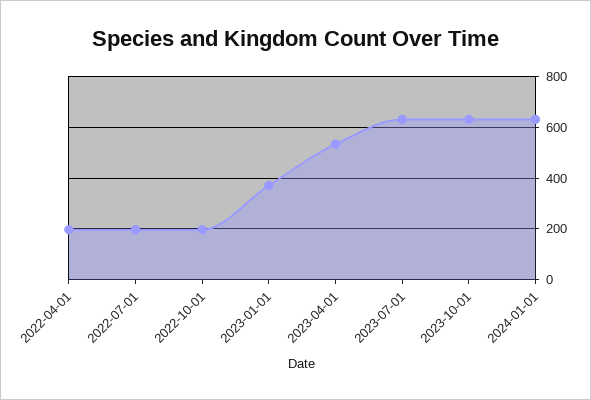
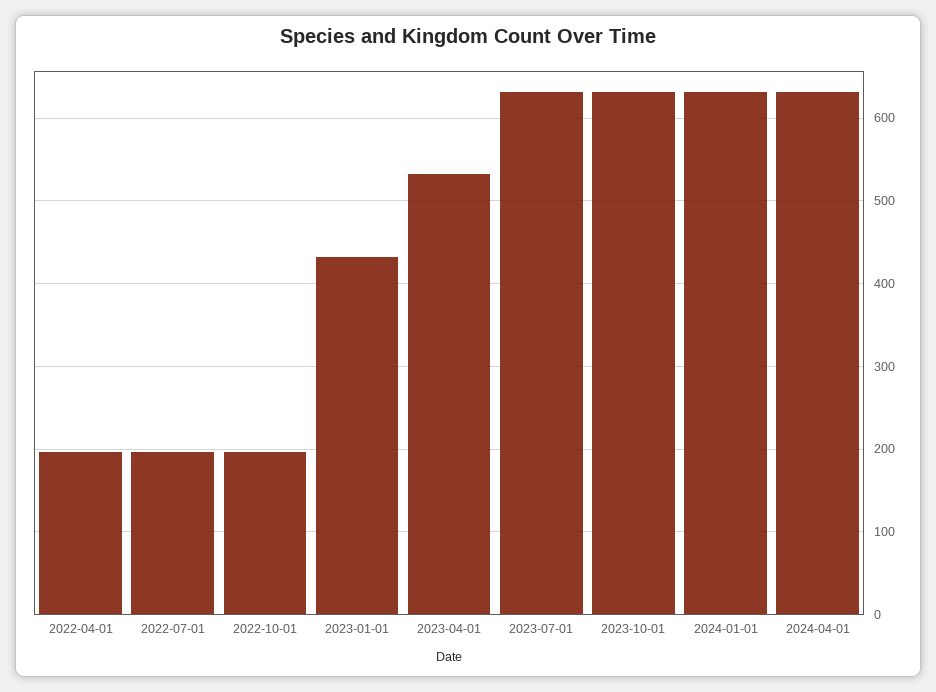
2023-01-01: 375 -> 430
2024-04-01: none -> 630

